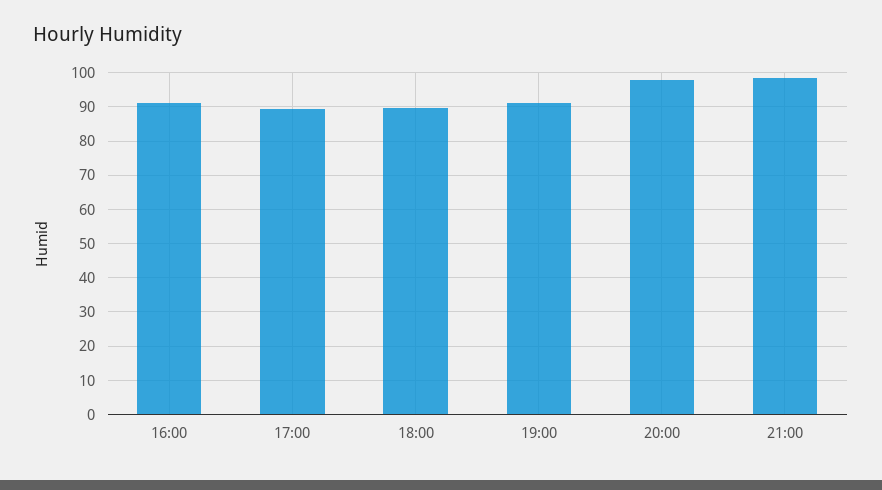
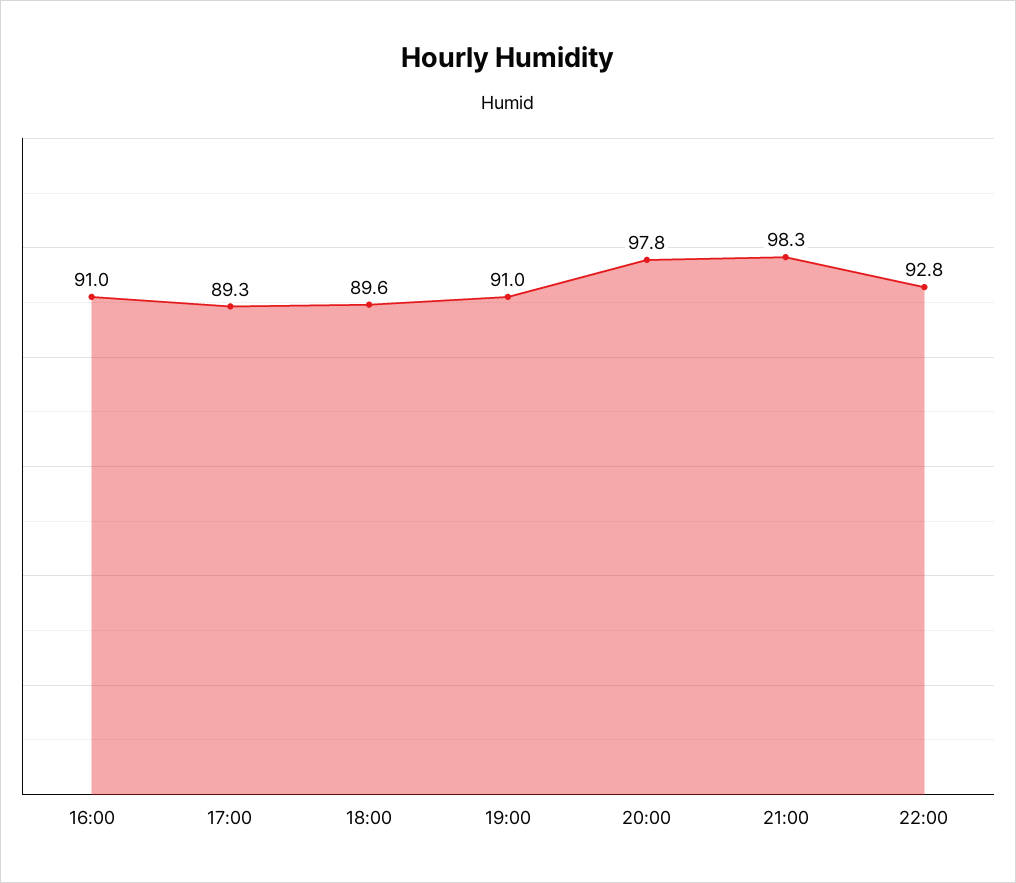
22:00: none -> 92.8

